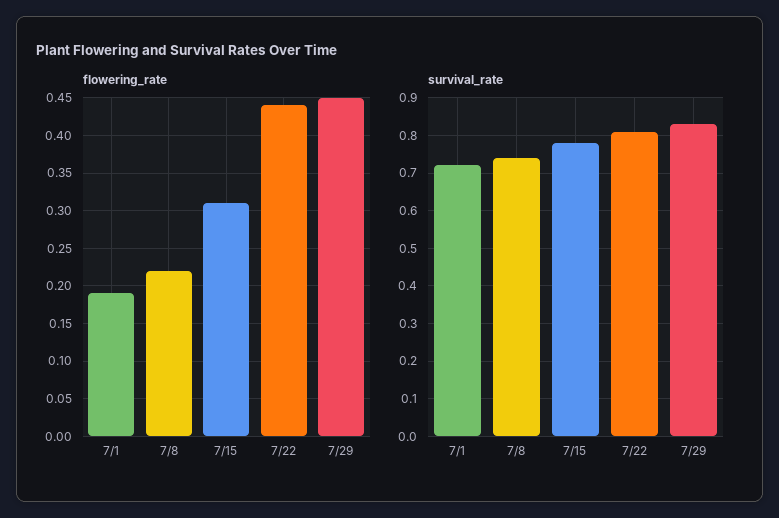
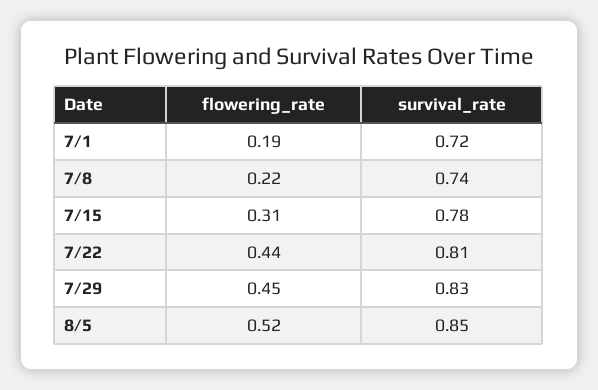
flowering_rate, 8/5: none -> 0.52
survival_rate, 8/5: none -> 0.85

